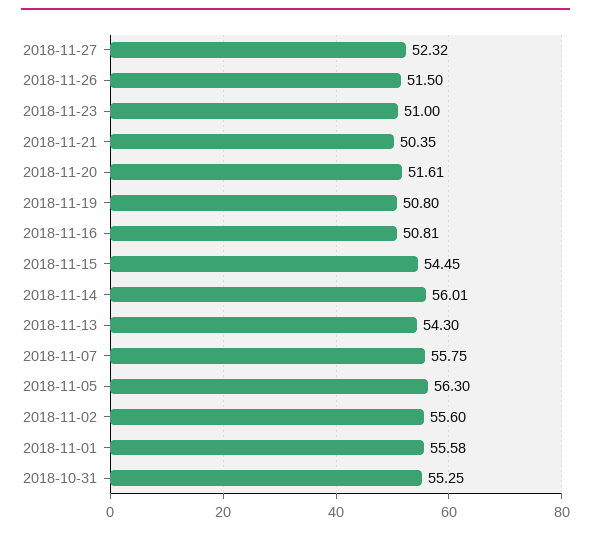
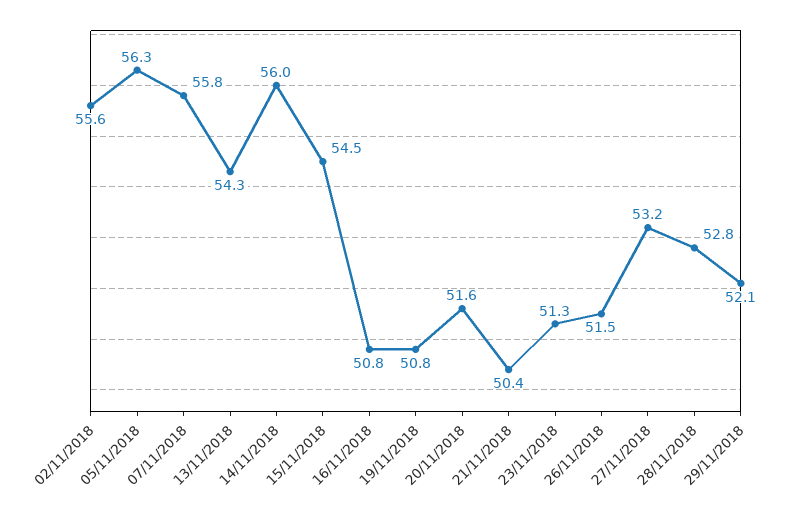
2018-11-27: 52.32 -> 53.2
2018-11-23: 51 -> 51.3
2018-11-01: 55.58 -> none
2018-10-31: 55.25 -> none
28/11/2018: none -> 52.8
29/11/2018: none -> 52.1

